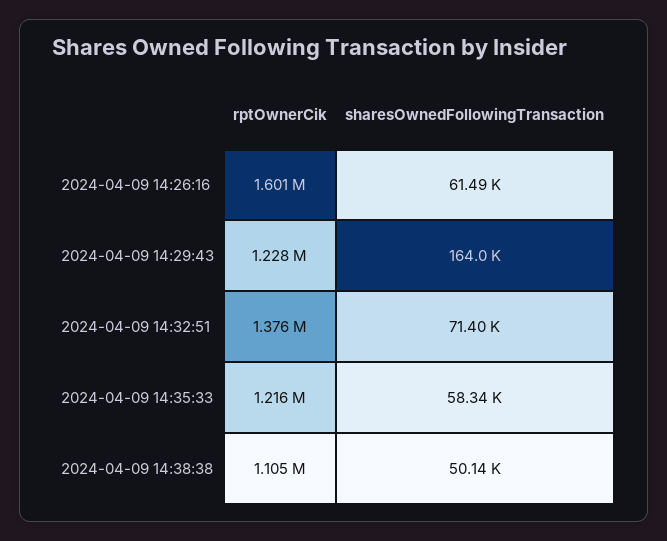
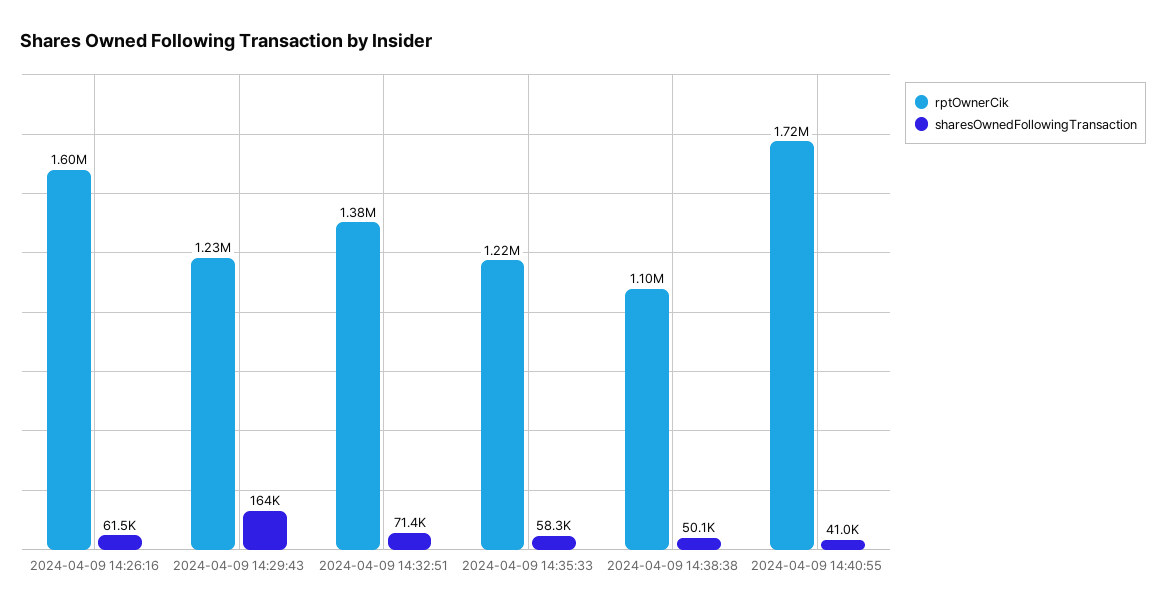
rptOwnerCik, 2024-04-09 14:40:55: none -> 1720000
sharesOwnedFollowingTransaction, 2024-04-09 14:40:55: none -> 41000

